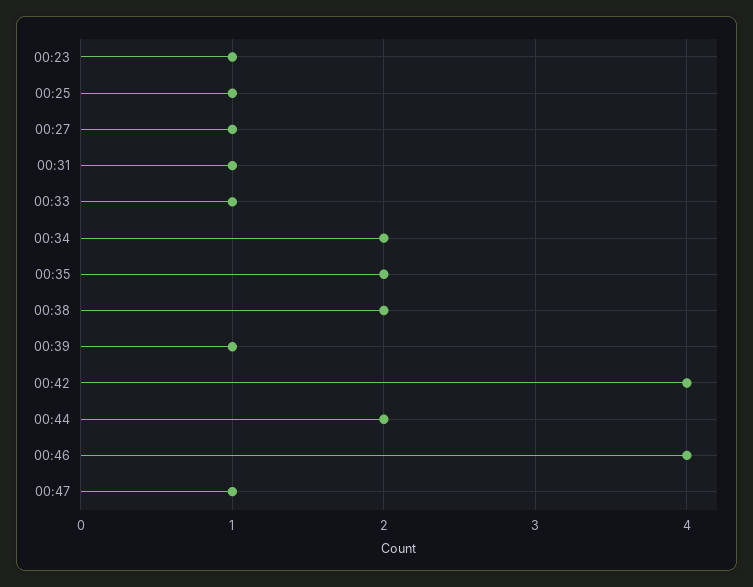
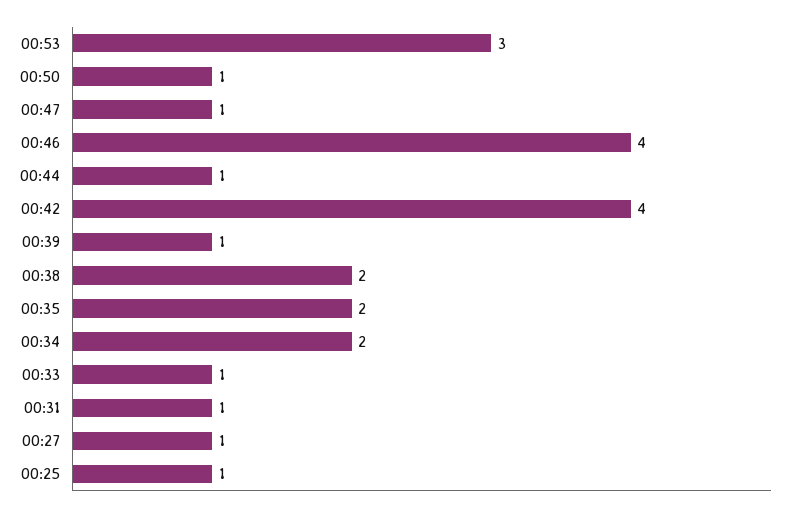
00:23: 1 -> none
00:44: 2 -> 1
00:53: none -> 3
00:50: none -> 1

